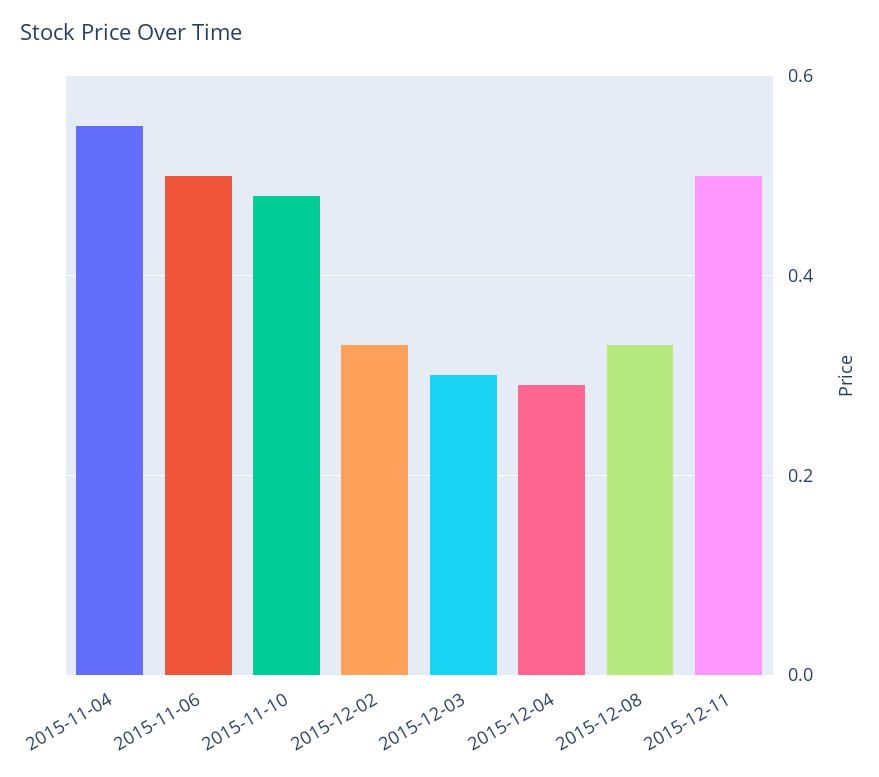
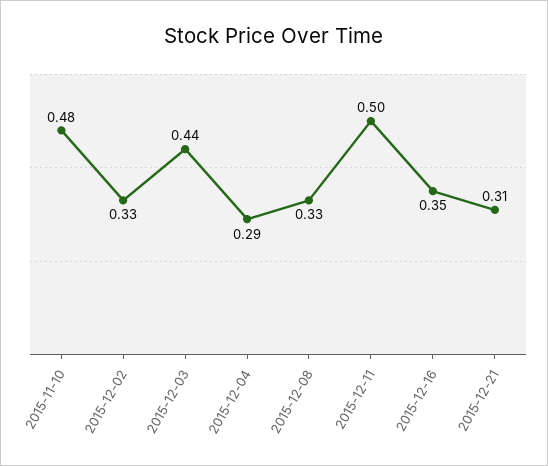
2015-11-04: 0.55 -> none
2015-11-06: 0.5 -> none
2015-12-03: 0.3 -> 0.44
2015-12-16: none -> 0.35
2015-12-21: none -> 0.31

